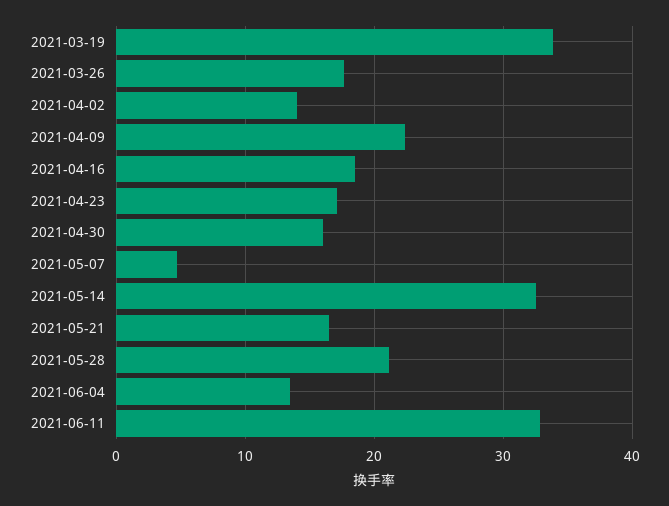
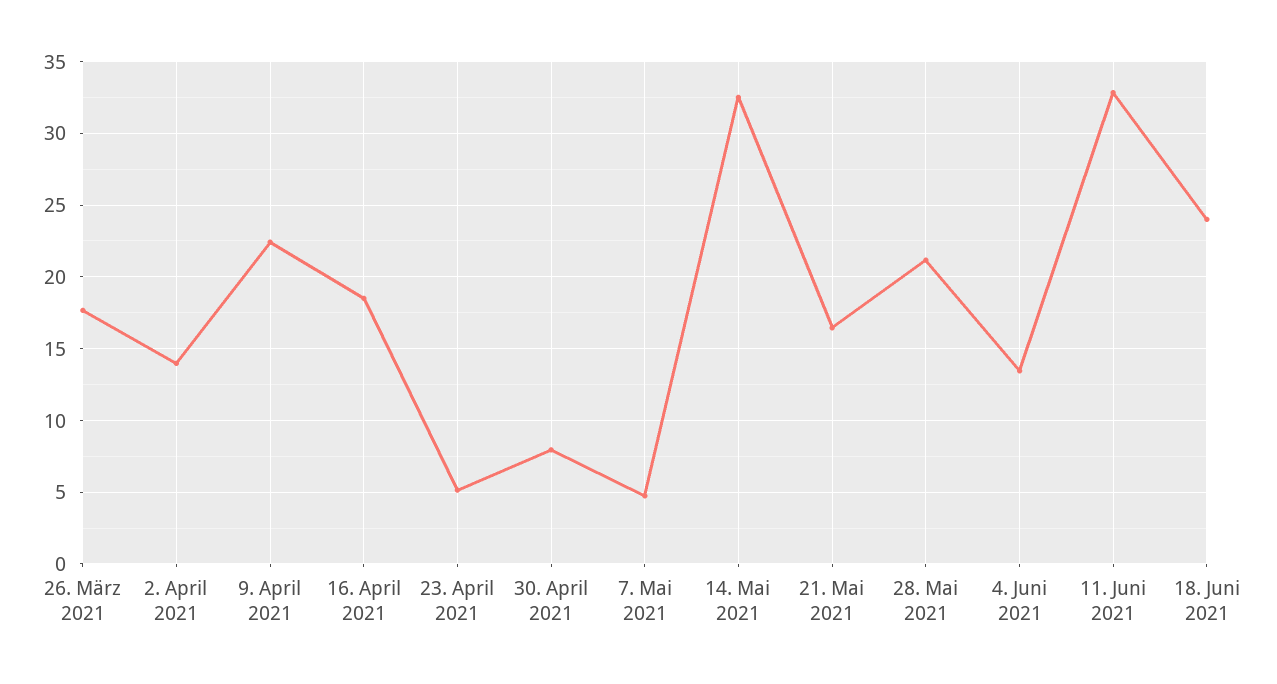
2021-03-19: 34 -> none
2021-04-23: 17 -> 5
2021-04-30: 16 -> 8
18. Juni 2021: none -> 24

